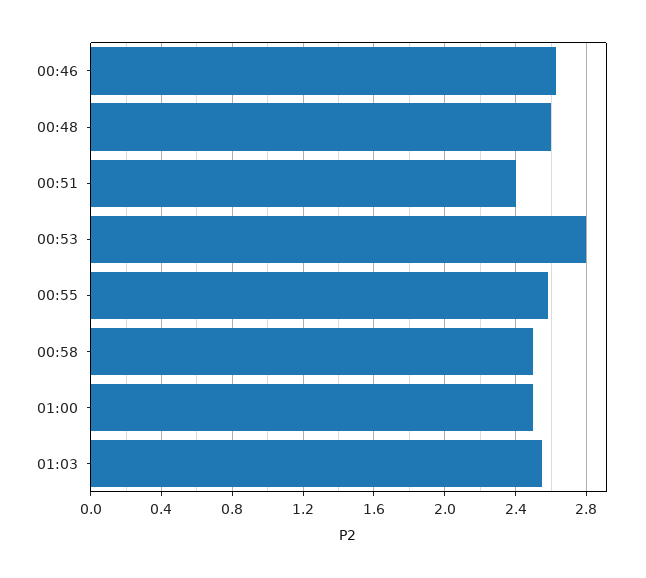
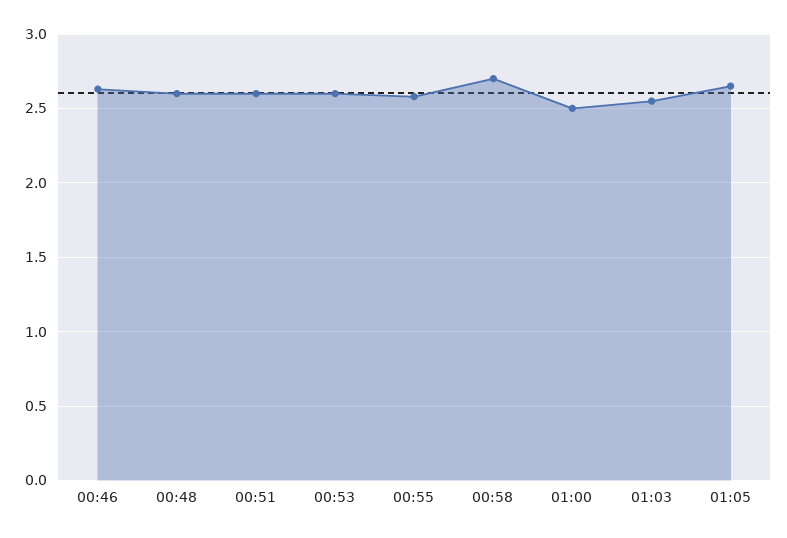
00:51: 2.4 -> 2.6
00:53: 2.8 -> 2.6
00:58: 2.5 -> 2.7
01:05: none -> 2.65

